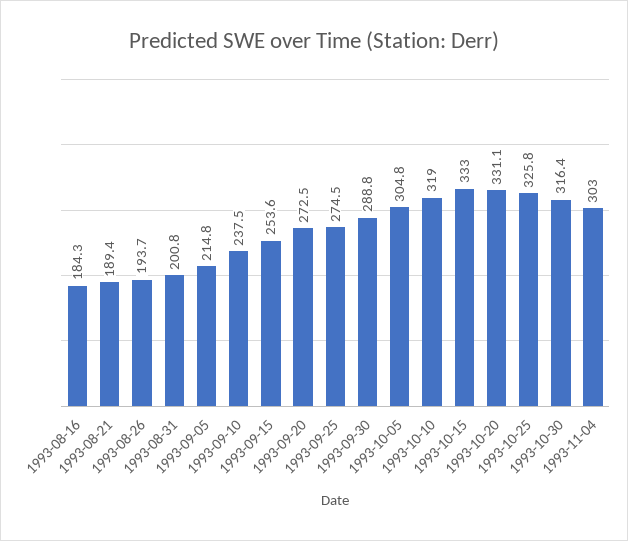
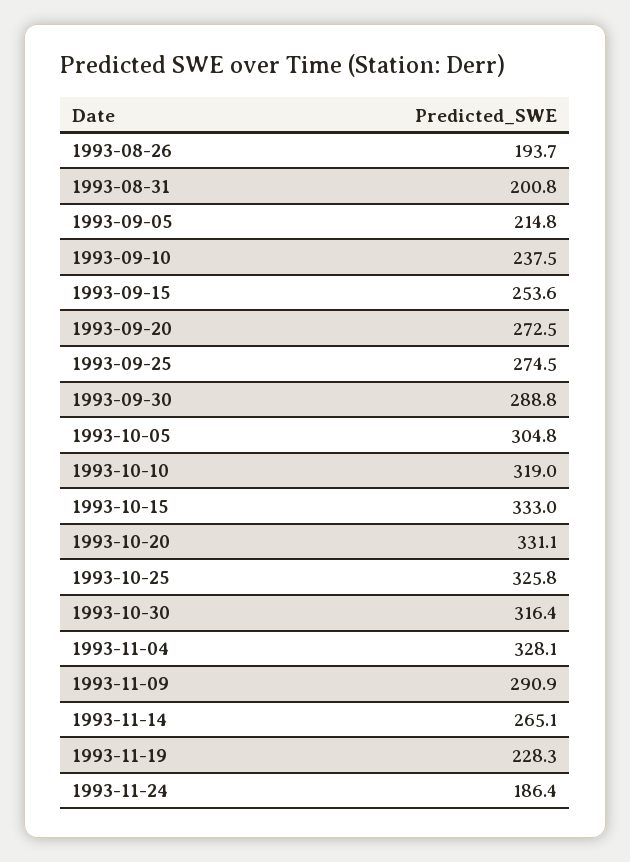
1993-08-16: 184.3 -> none
1993-08-21: 189.4 -> none
1993-11-04: 303 -> 328.1
1993-11-09: none -> 290.9
1993-11-14: none -> 265.1
1993-11-19: none -> 228.3
1993-11-24: none -> 186.4

